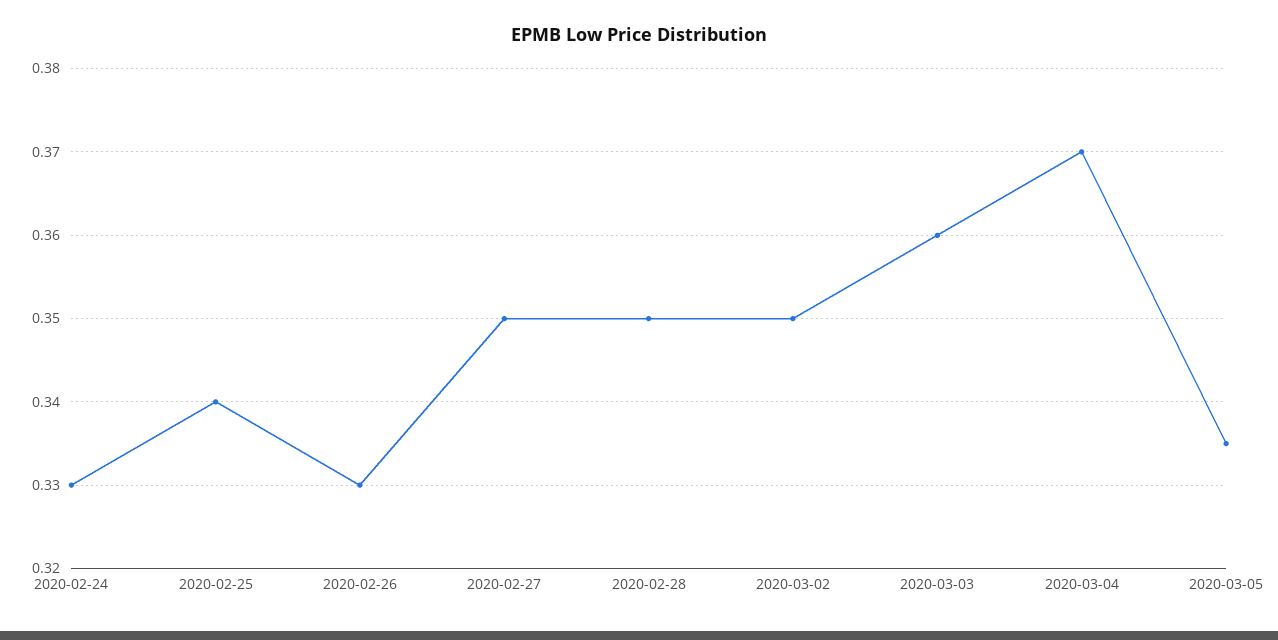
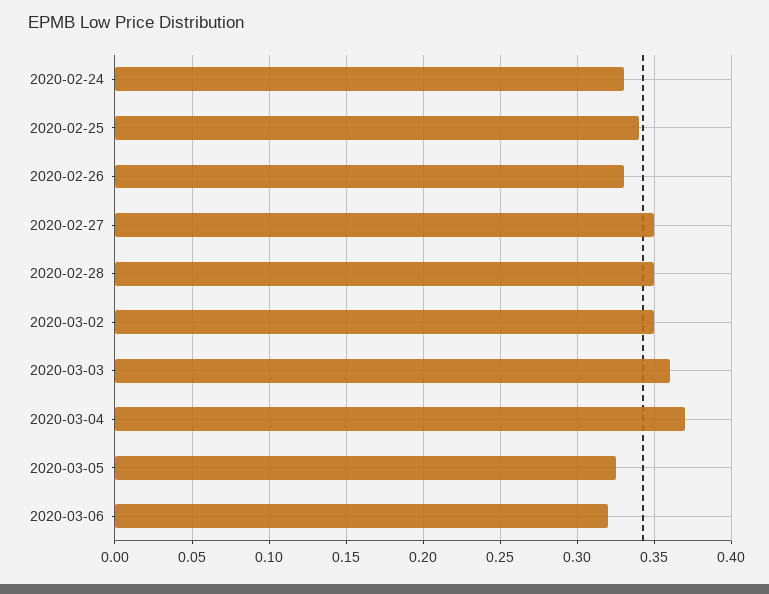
2020-03-05: 0.335 -> 0.325
2020-03-06: none -> 0.32

